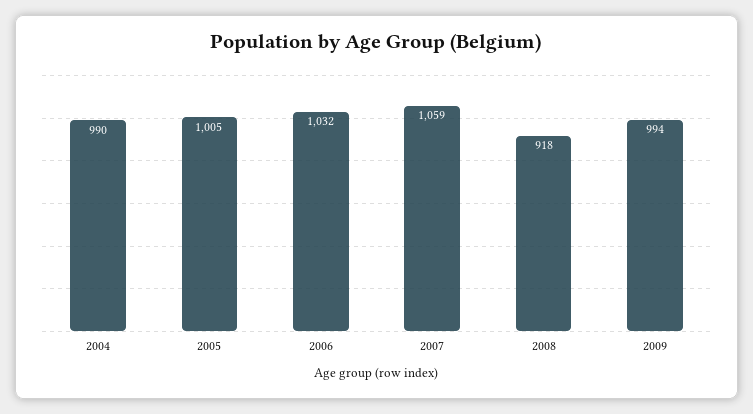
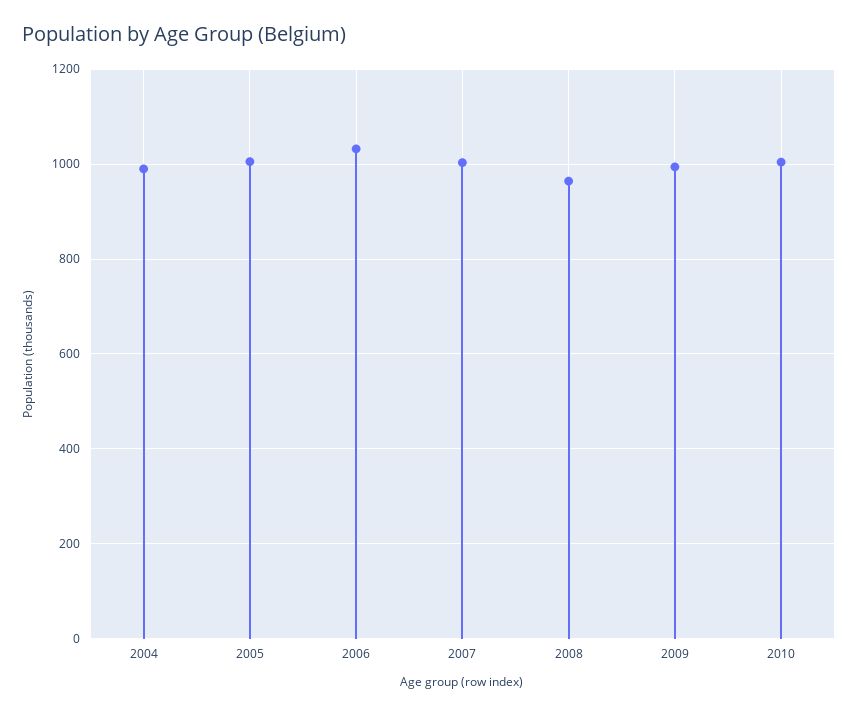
2007: 1059 -> 1000
2008: 918 -> 960
2010: none -> 1000

